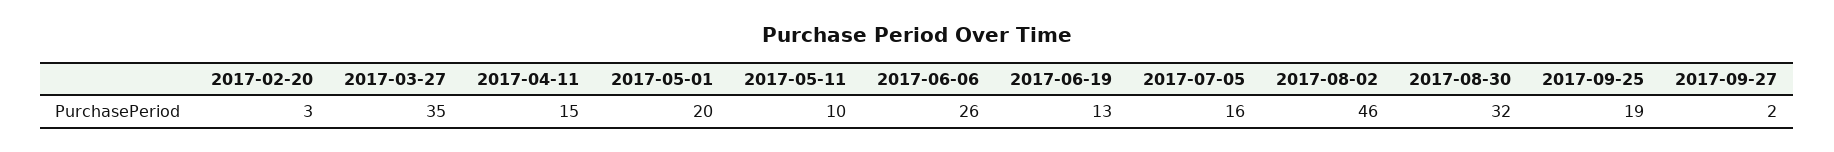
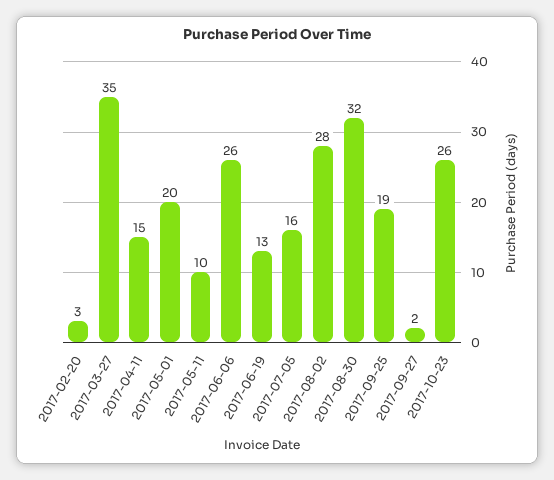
2017-08-02: 46 -> 28
2017-10-23: none -> 26

